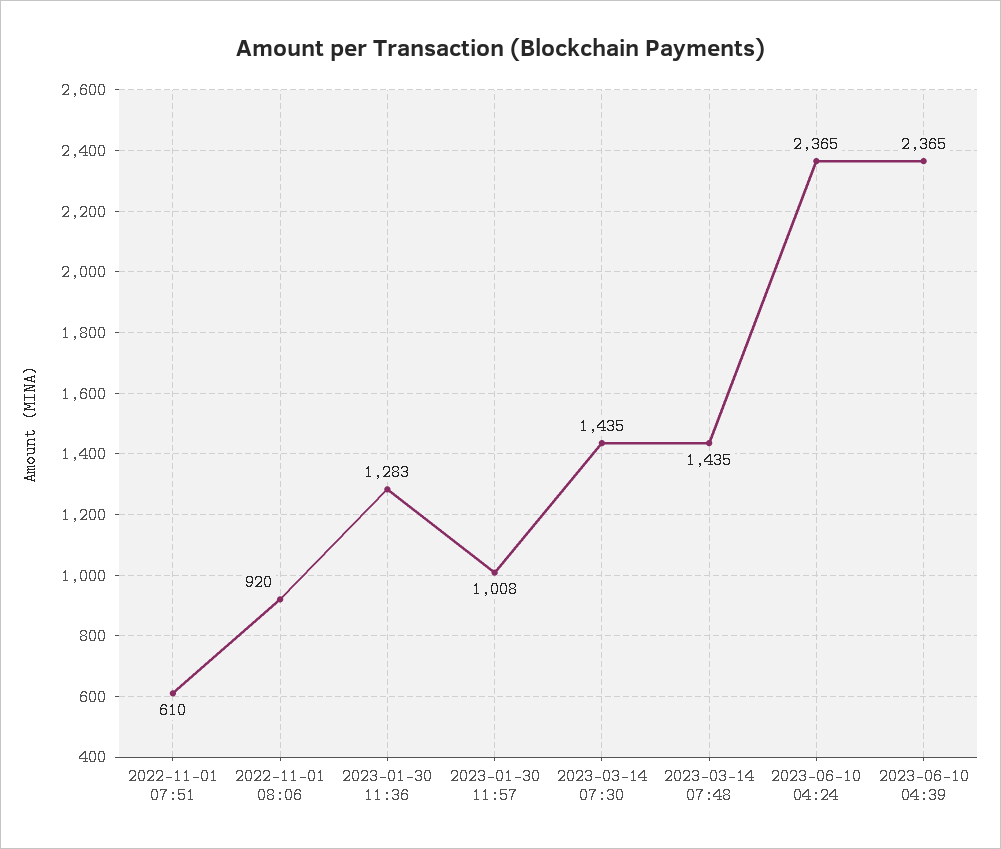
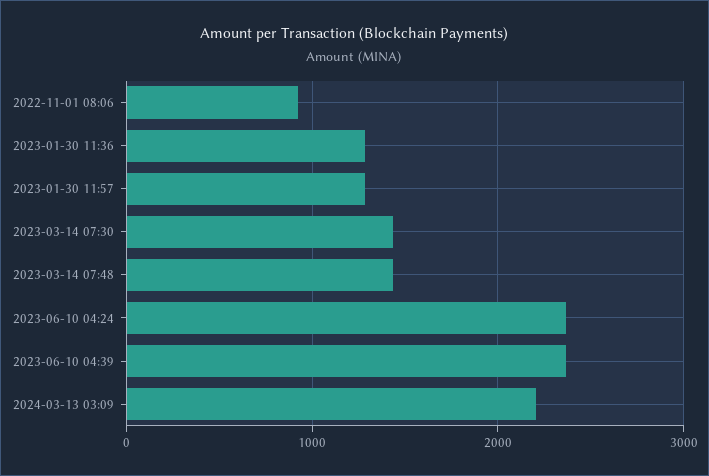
2022-11-01 07:51: 610 -> none
2023-01-30 11:57: 1008 -> 1300
2024-03-13 03:09: none -> 2200

